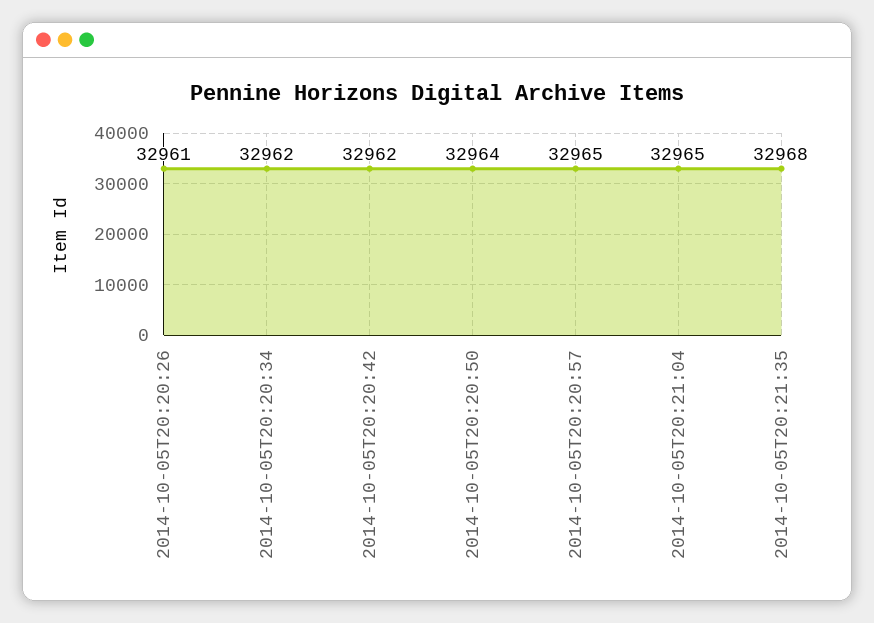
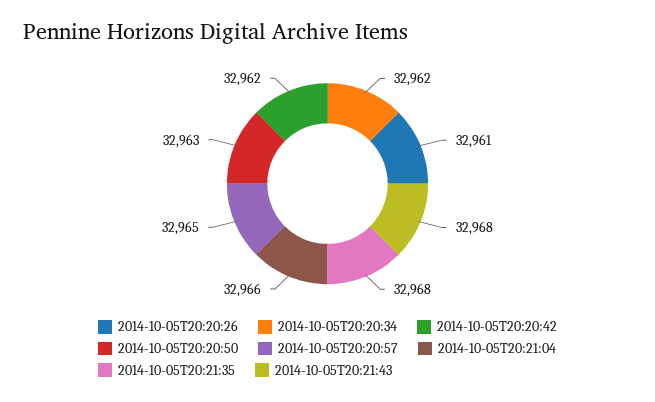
2014-10-05T20:20:50: 32964 -> 32963
2014-10-05T20:21:04: 32965 -> 32966
2014-10-05T20:21:43: none -> 32968

